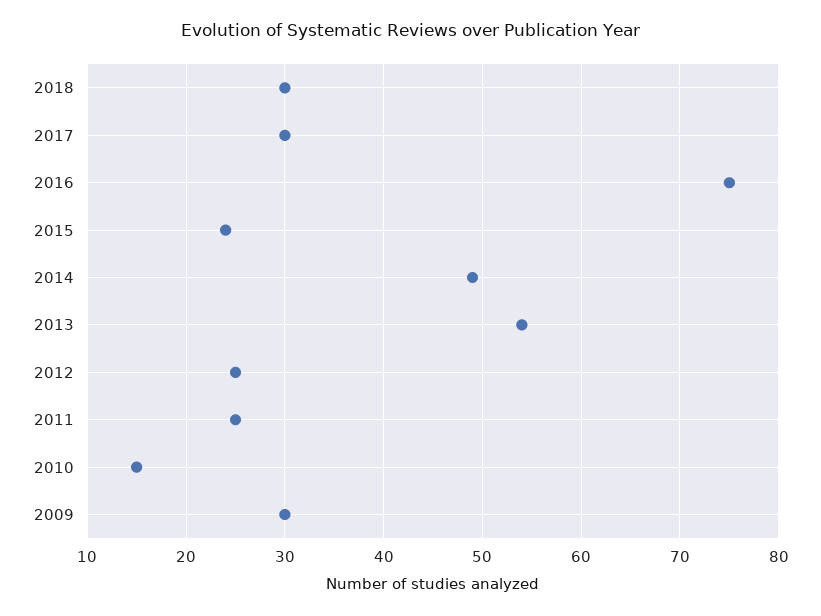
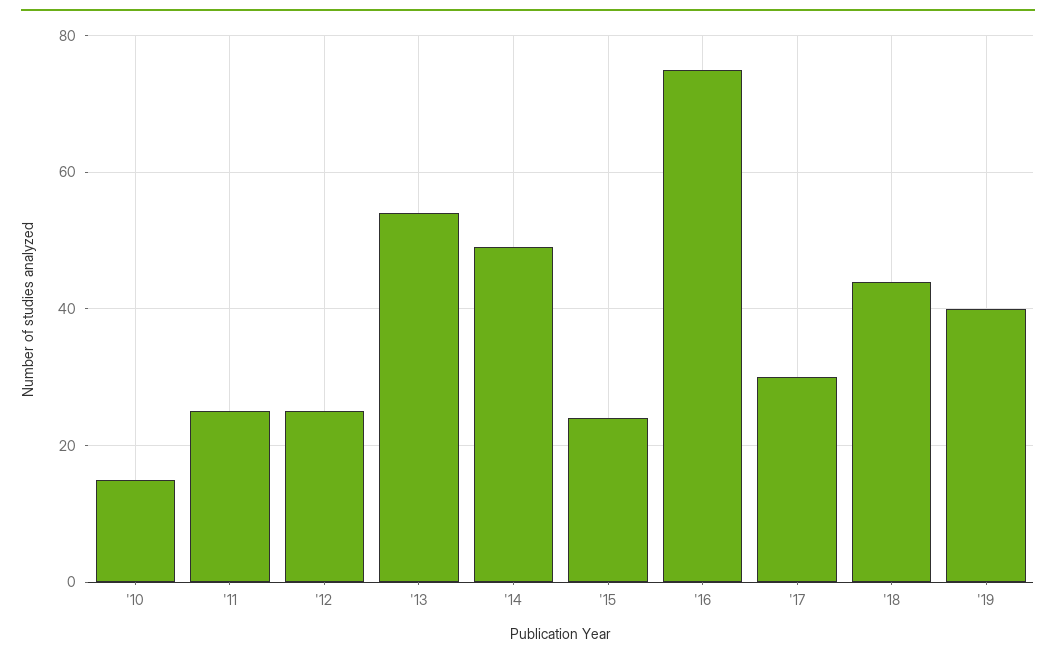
2018: 30 -> 45
2009: 30 -> none
'19: none -> 40

